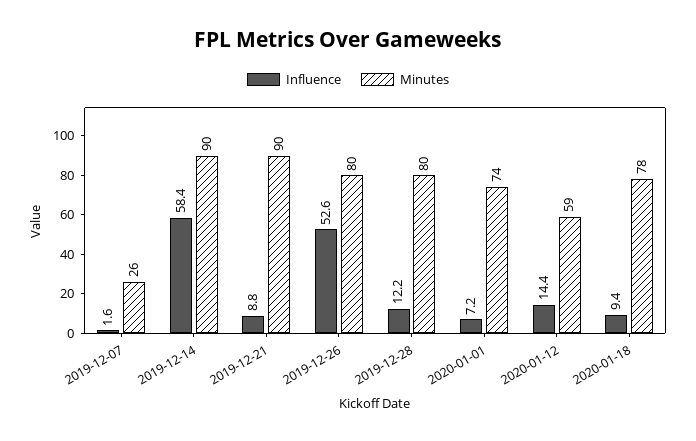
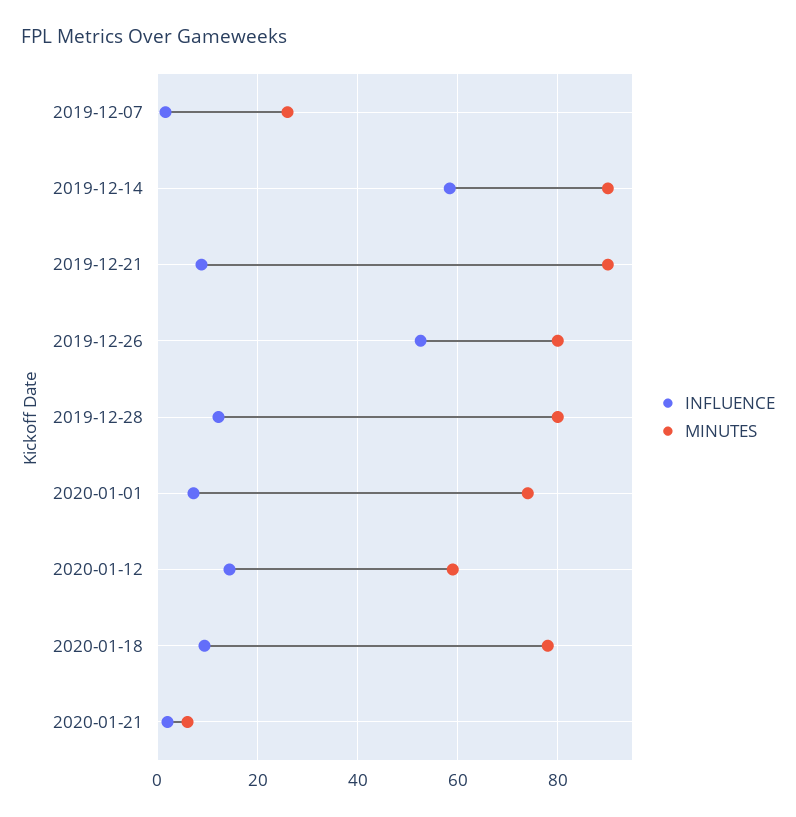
Influence, 2020-01-21: none -> 2
Minutes, 2020-01-21: none -> 6

